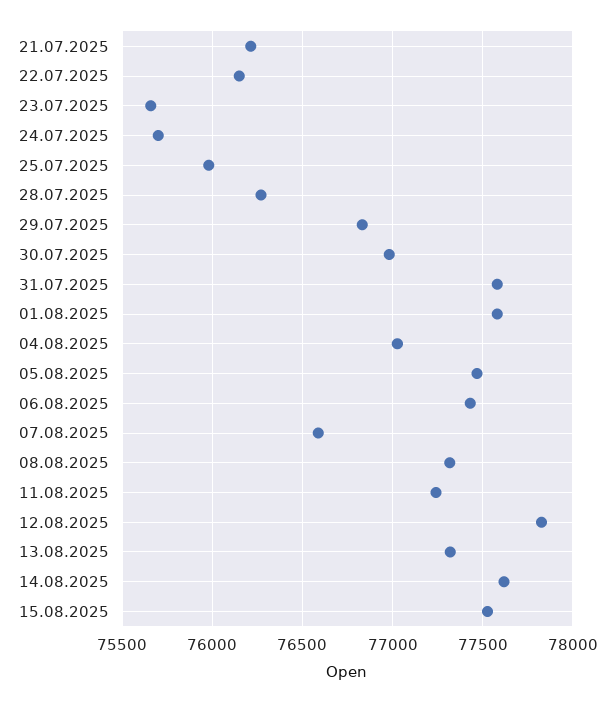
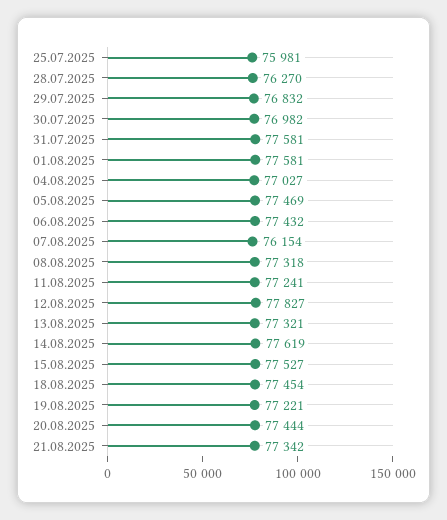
21.07.2025: 76200 -> none
22.07.2025: 76150 -> none
23.07.2025: 75650 -> none
24.07.2025: 75700 -> none
07.08.2025: 76600 -> 76154
18.08.2025: none -> 77454
19.08.2025: none -> 77221
20.08.2025: none -> 77444
21.08.2025: none -> 77342

